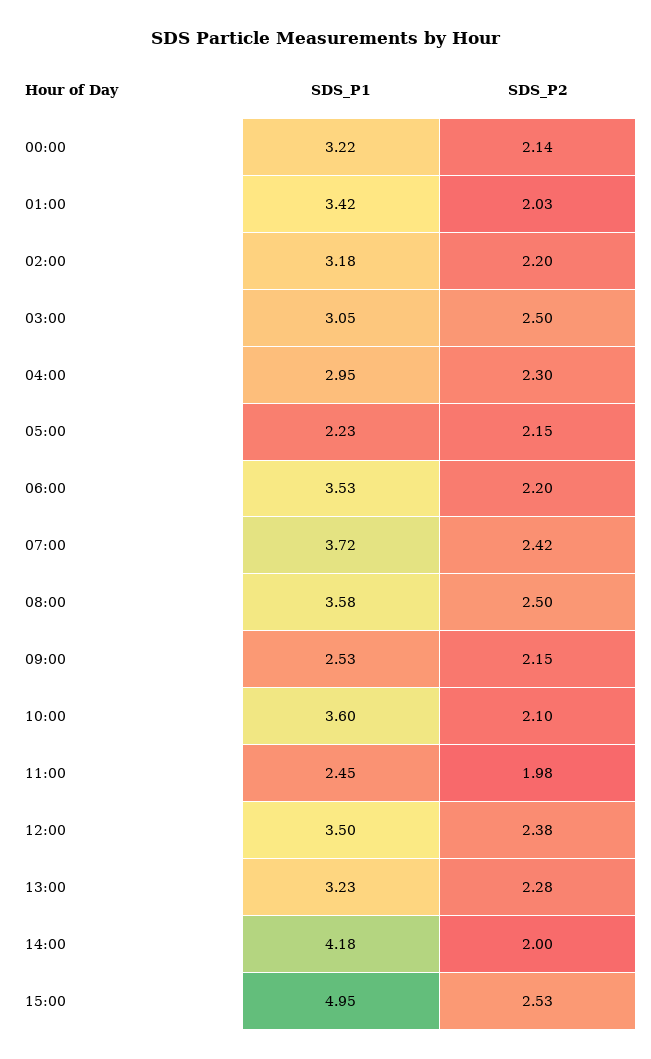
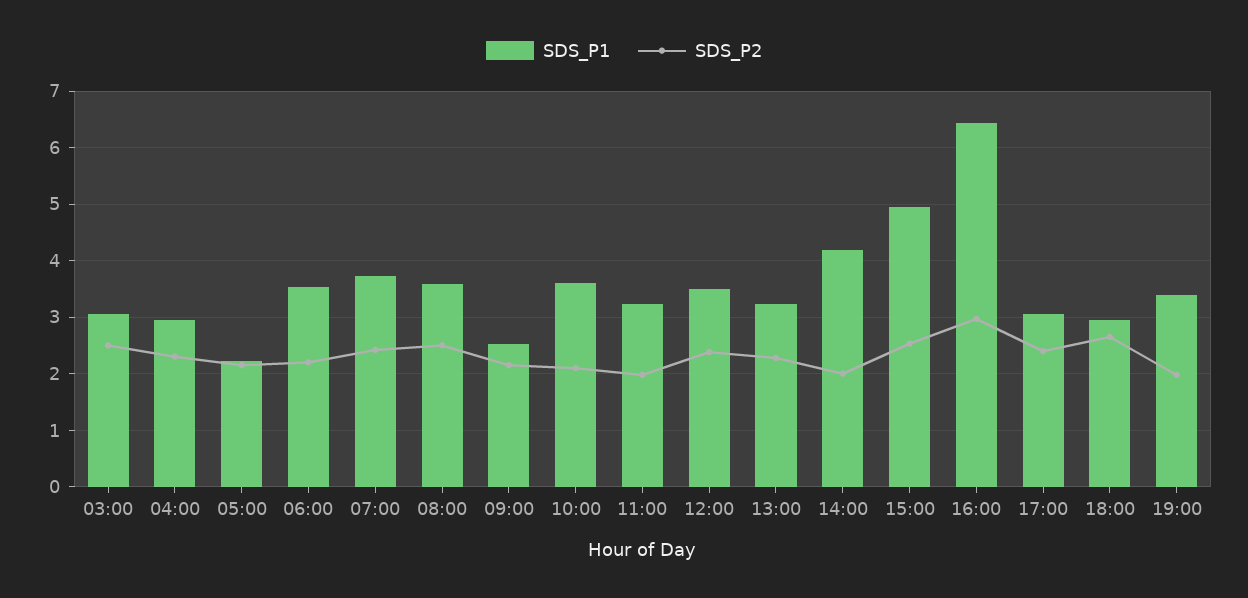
SDS_P1, 00:00: 3.22 -> none
SDS_P2, 00:00: 2.14 -> none
SDS_P1, 01:00: 3.42 -> none
SDS_P2, 01:00: 2.03 -> none
SDS_P1, 02:00: 3.18 -> none
SDS_P2, 02:00: 2.2 -> none
SDS_P1, 11:00: 2.45 -> 3.2
SDS_P1, 16:00: none -> 6.4
SDS_P2, 16:00: none -> 3
SDS_P1, 17:00: none -> 3
SDS_P2, 17:00: none -> 2.4
SDS_P1, 18:00: none -> 3
SDS_P2, 18:00: none -> 2.6
SDS_P1, 19:00: none -> 3.4
SDS_P2, 19:00: none -> 2

